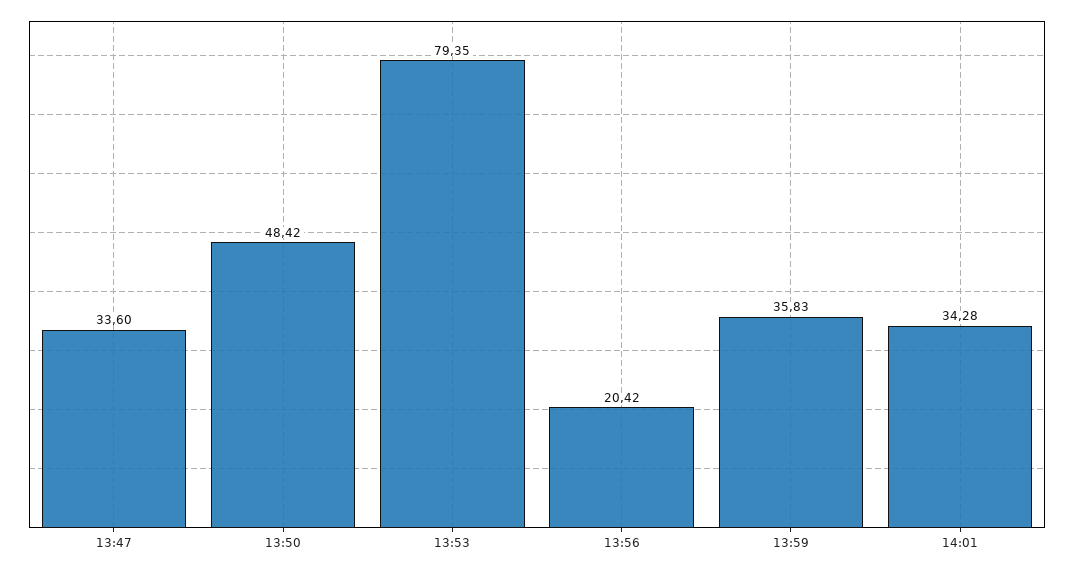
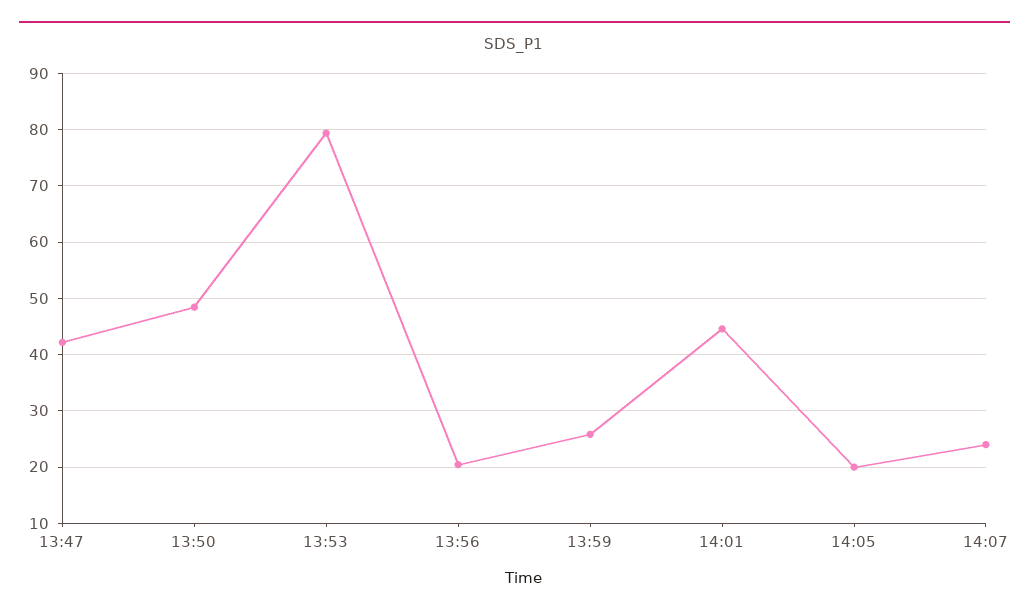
13:47: 33.6 -> 42
13:59: 35.83 -> 26
14:01: 34.28 -> 44
14:05: none -> 20
14:07: none -> 24

